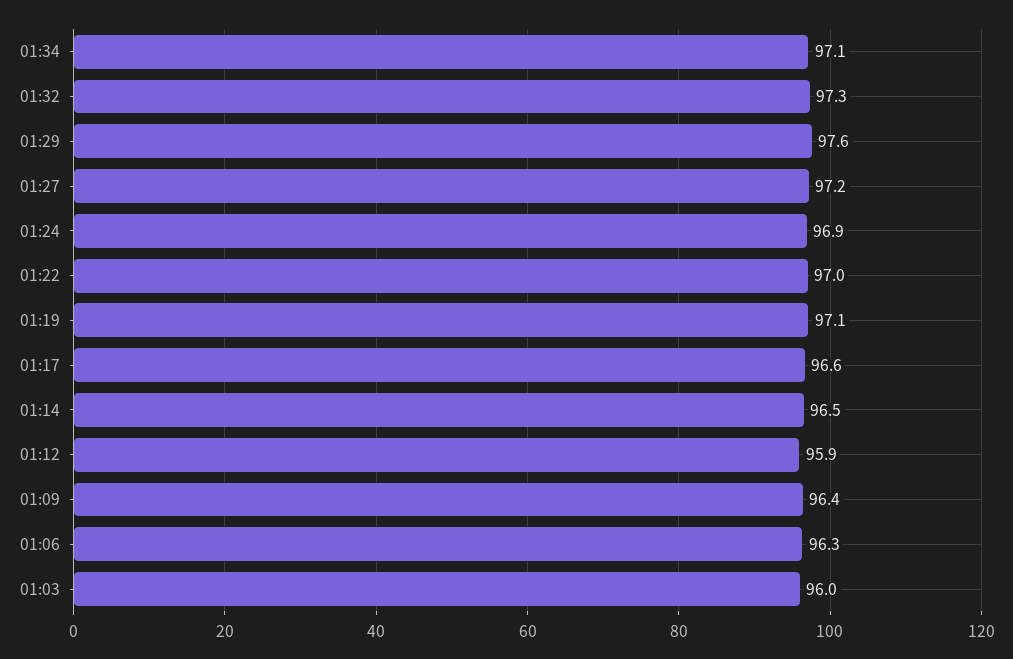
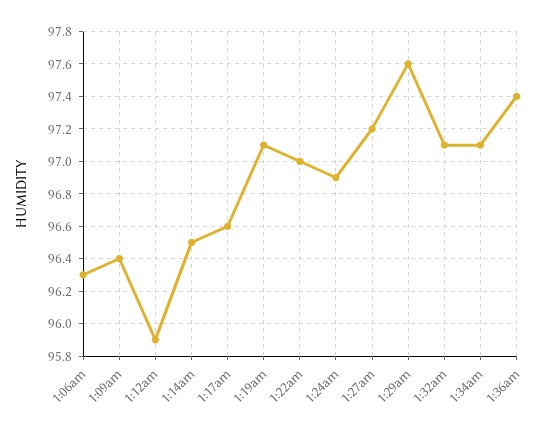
01:32: 97.3 -> 97.1
01:03: 96 -> none
1:36am: none -> 97.4

